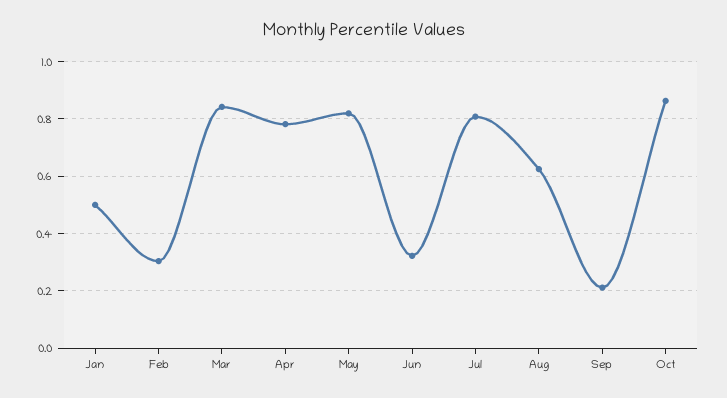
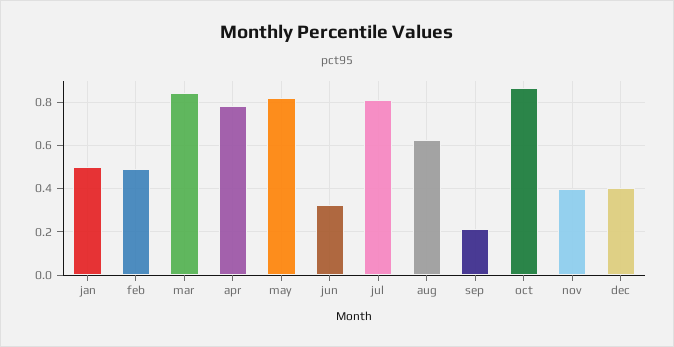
Feb: 0.3 -> 0.5
nov: none -> 0.4
dec: none -> 0.4

